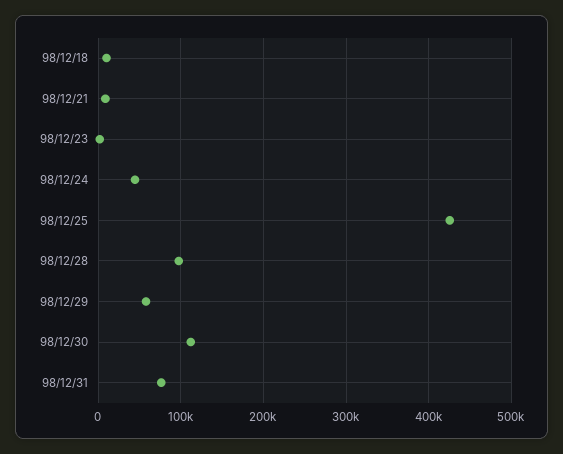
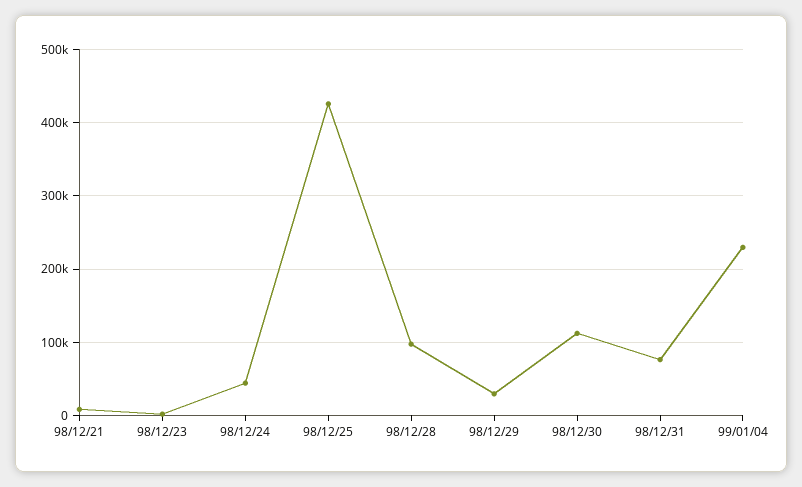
98/12/18: 10000 -> none
98/12/29: 60000 -> 30000
99/01/04: none -> 230000

